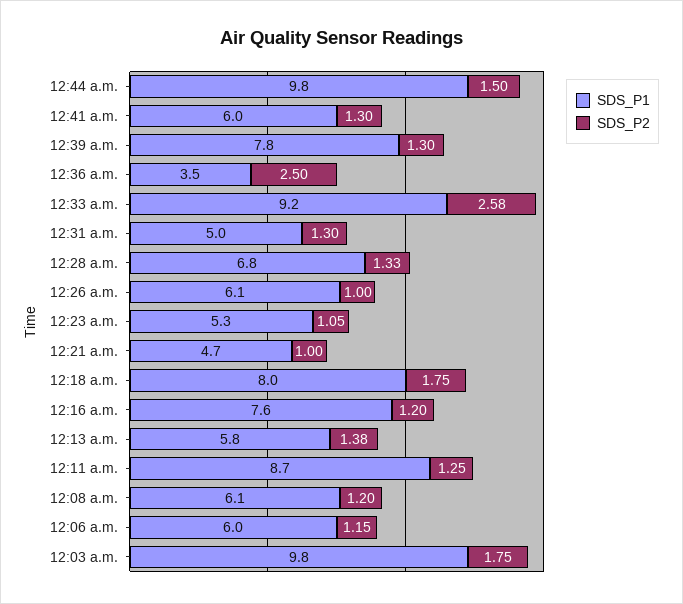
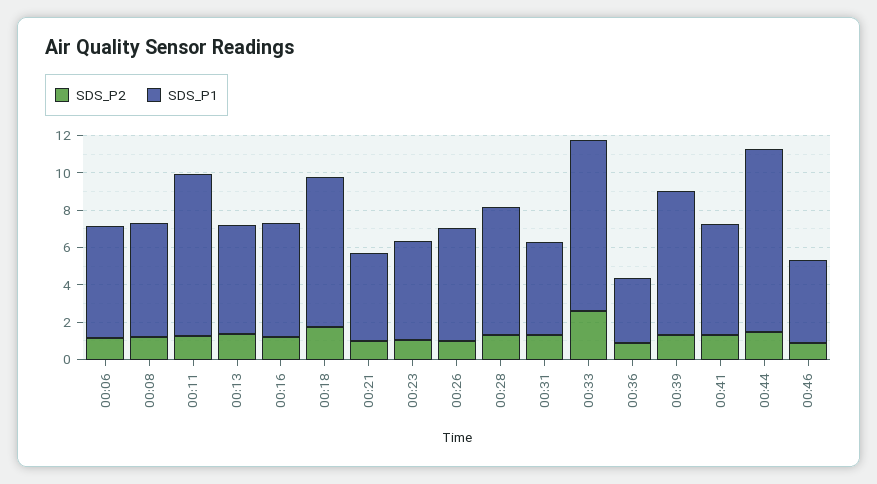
SDS_P2, 12:36 a.m.: 2.5 -> 1
SDS_P1, 12:16 a.m.: 7.6 -> 6
SDS_P1, 12:03 a.m.: 9.8 -> none
SDS_P2, 12:03 a.m.: 1.75 -> none
SDS_P2, 00:46: none -> 1
SDS_P1, 00:46: none -> 4.5

